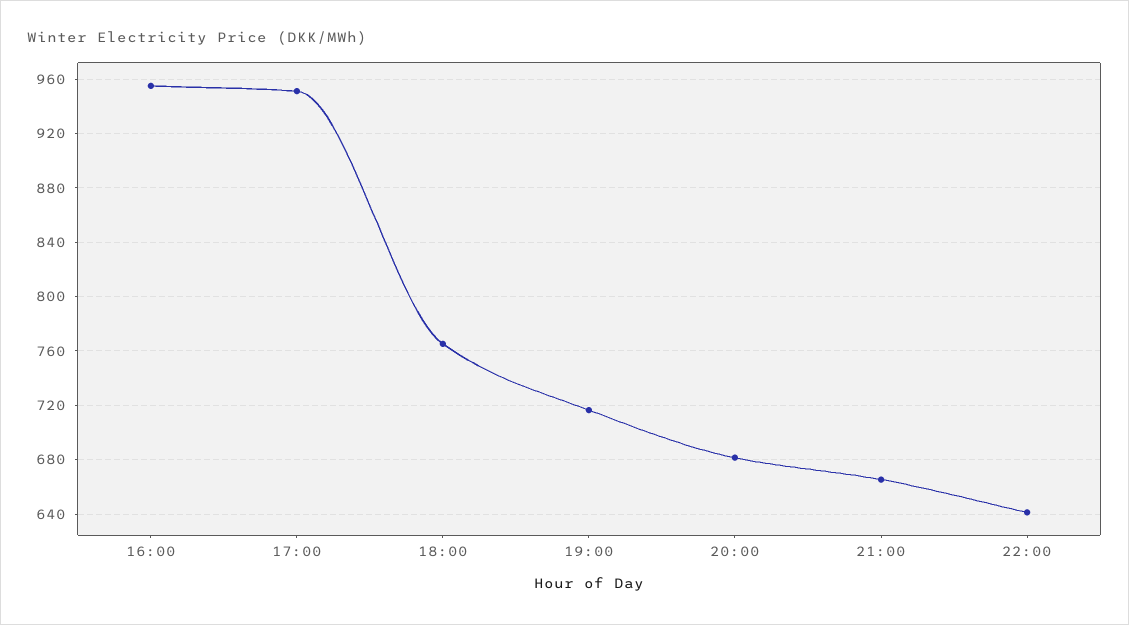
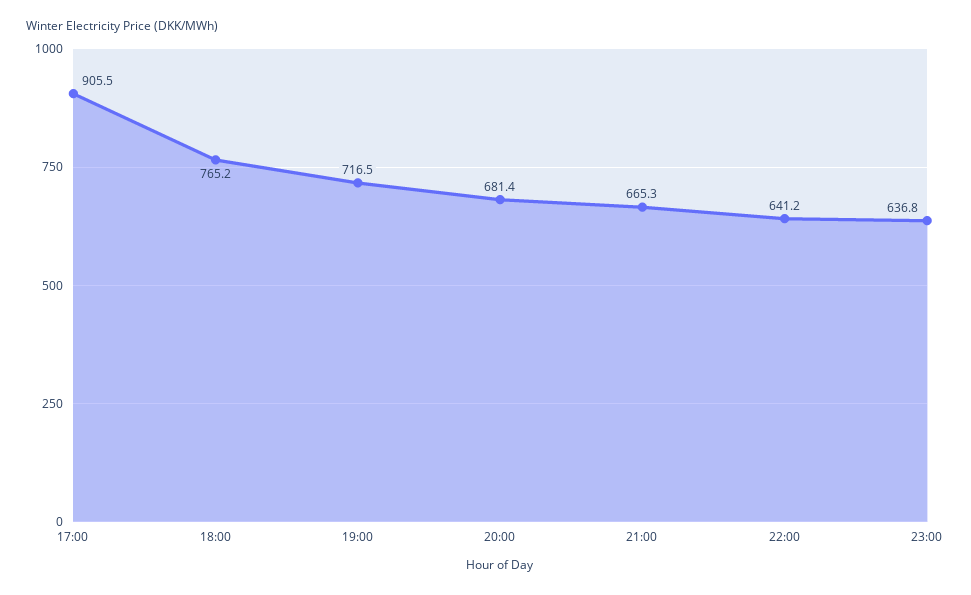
16:00: 955 -> none
17:00: 950 -> 905.5
23:00: none -> 636.8

